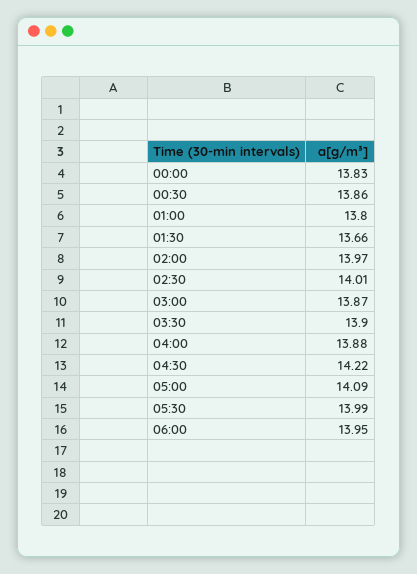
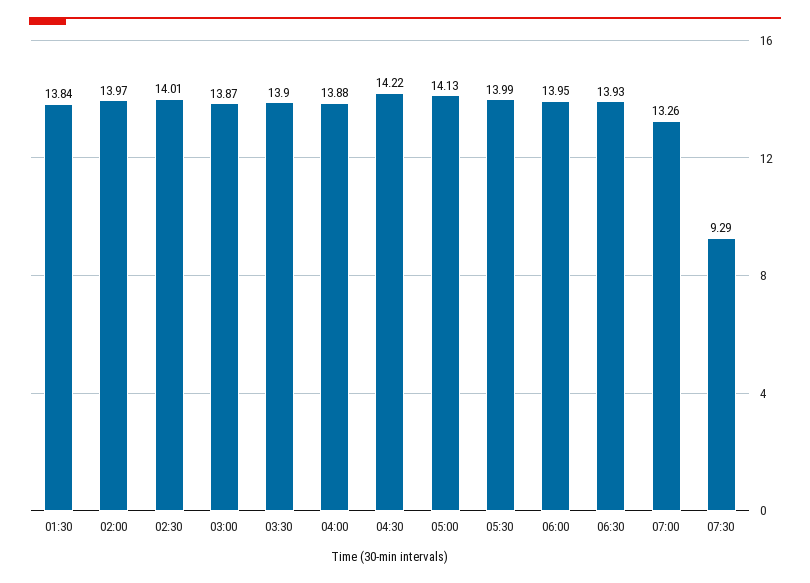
00:00: 13.83 -> none
00:30: 13.86 -> none
01:00: 13.8 -> none
01:30: 13.66 -> 13.84
05:00: 14.09 -> 14.13
06:30: none -> 13.93
07:00: none -> 13.26
07:30: none -> 9.29

